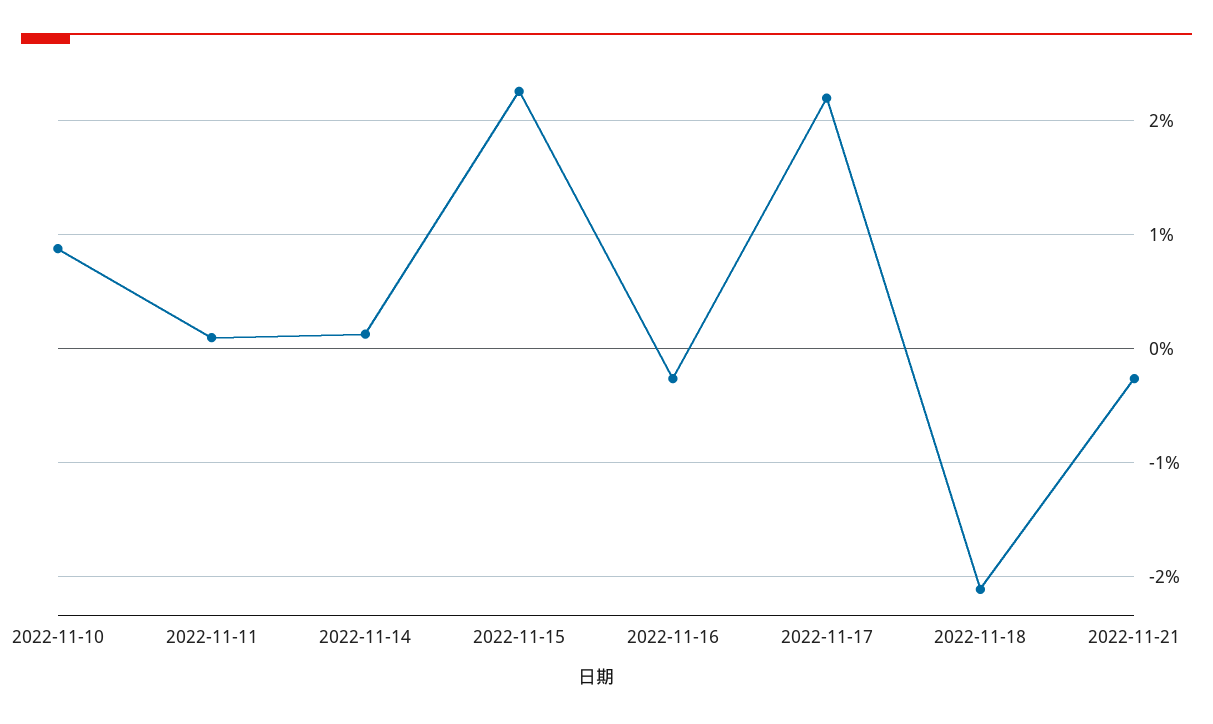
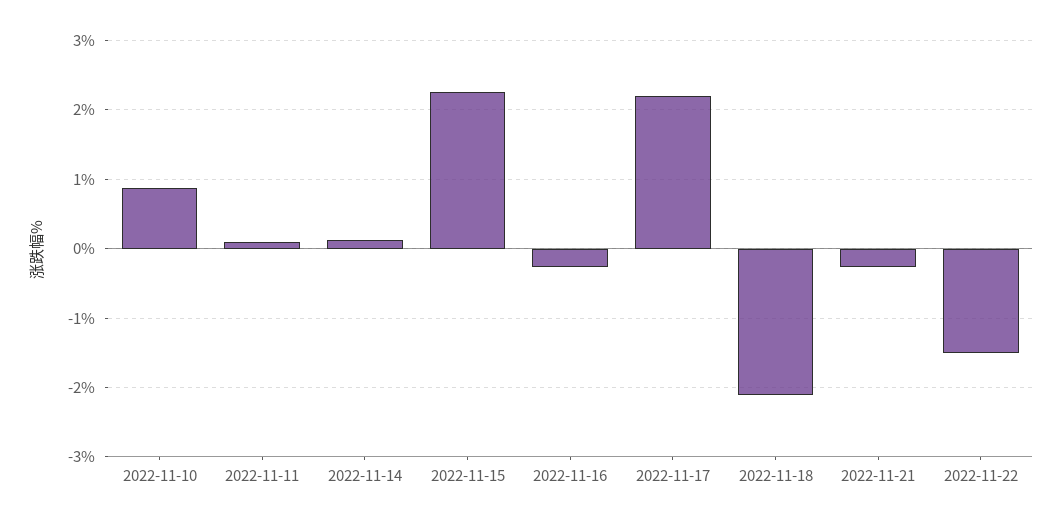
2022-11-22: none -> -1.5

